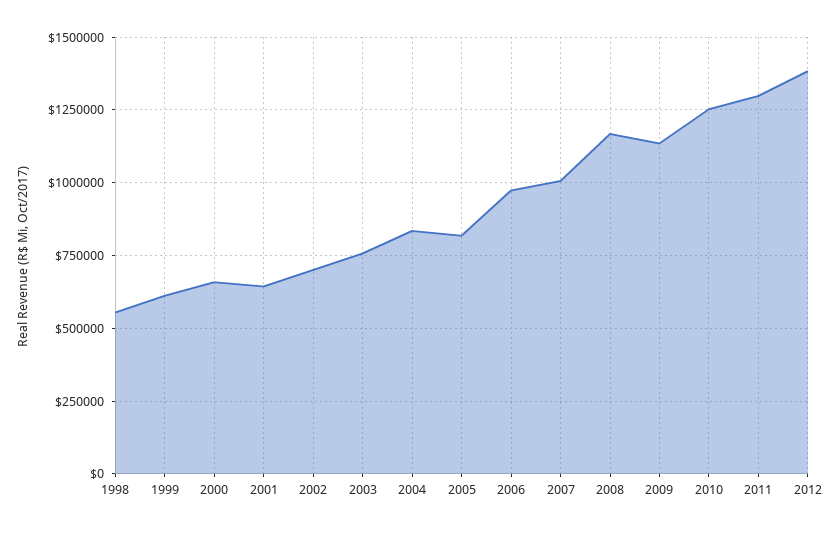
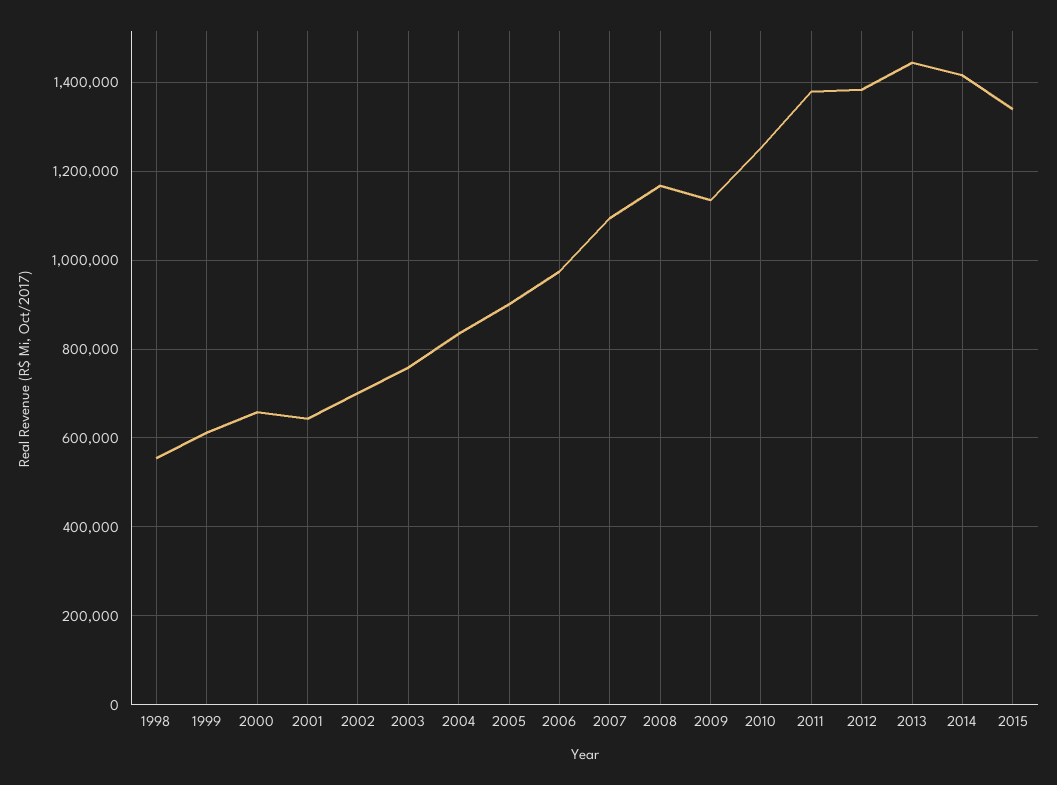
2005: 825000 -> 900000
2007: 1000000 -> 1100000
2011: 1300000 -> 1380000
2013: none -> 1440000
2014: none -> 1420000
2015: none -> 1340000

